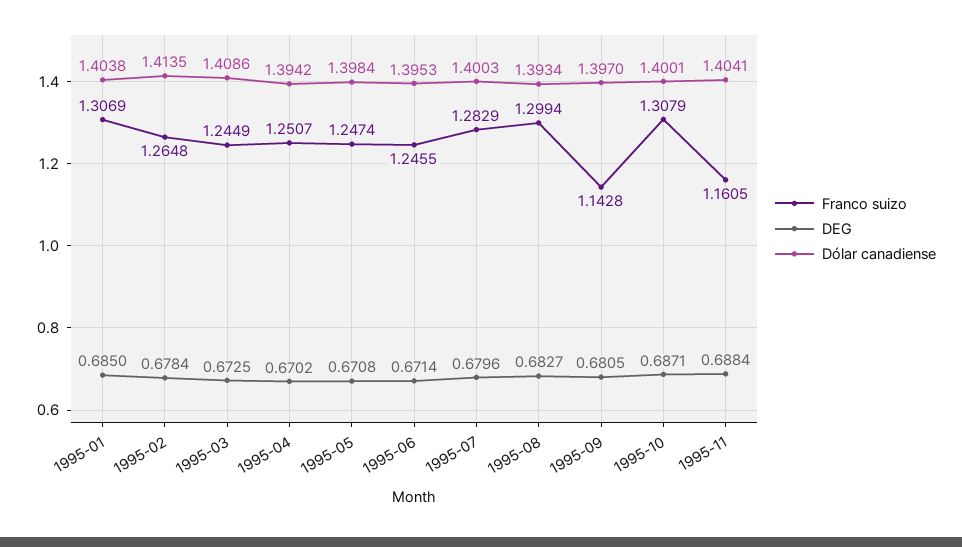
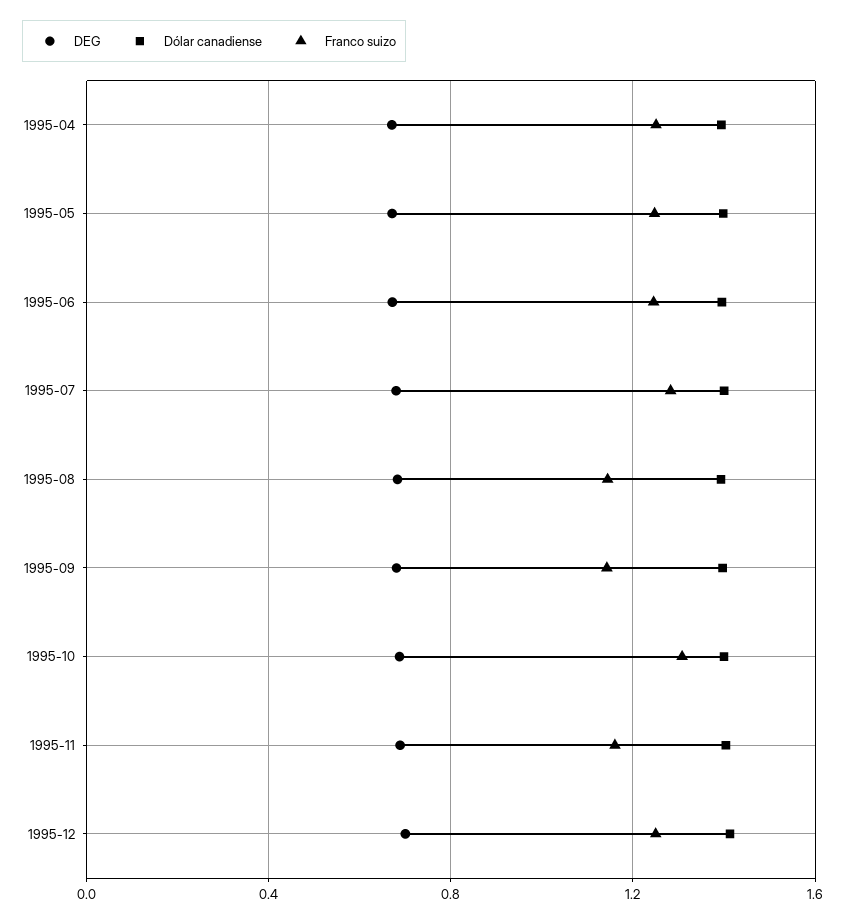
Franco suizo, 1995-01: 1.3069 -> none
DEG, 1995-01: 0.685 -> none
Dólar canadiense, 1995-01: 1.4038 -> none
Franco suizo, 1995-02: 1.2648 -> none
DEG, 1995-02: 0.6784 -> none
Dólar canadiense, 1995-02: 1.4135 -> none
Franco suizo, 1995-03: 1.2449 -> none
DEG, 1995-03: 0.6725 -> none
Dólar canadiense, 1995-03: 1.4086 -> none
Franco suizo, 1995-08: 1.2994 -> 1.15
DEG, 1995-12: none -> 0.7
Dólar canadiense, 1995-12: none -> 1.4
Franco suizo, 1995-12: none -> 1.25

